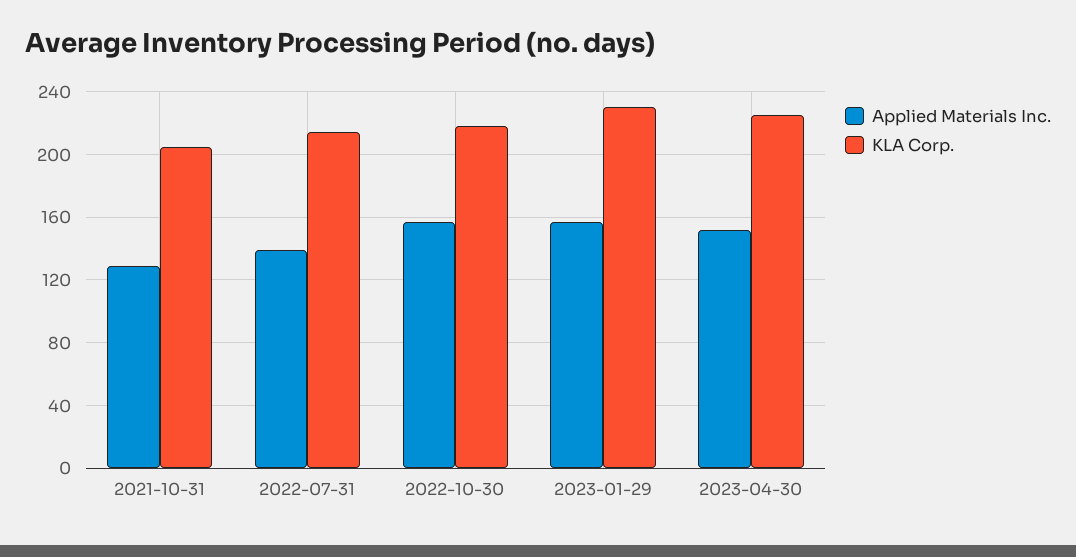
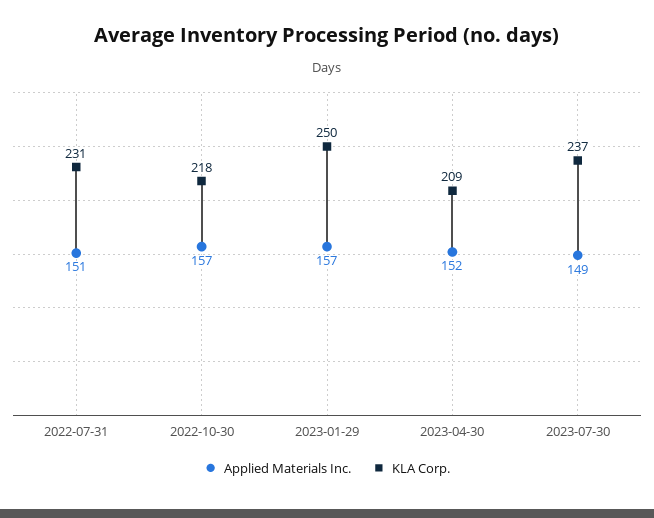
Applied Materials Inc., 2021-10-31: 130 -> none
KLA Corp., 2021-10-31: 205 -> none
Applied Materials Inc., 2022-07-31: 140 -> 151
KLA Corp., 2022-07-31: 215 -> 231
KLA Corp., 2023-01-29: 230 -> 250
KLA Corp., 2023-04-30: 225 -> 209
Applied Materials Inc., 2023-07-30: none -> 149
KLA Corp., 2023-07-30: none -> 237

